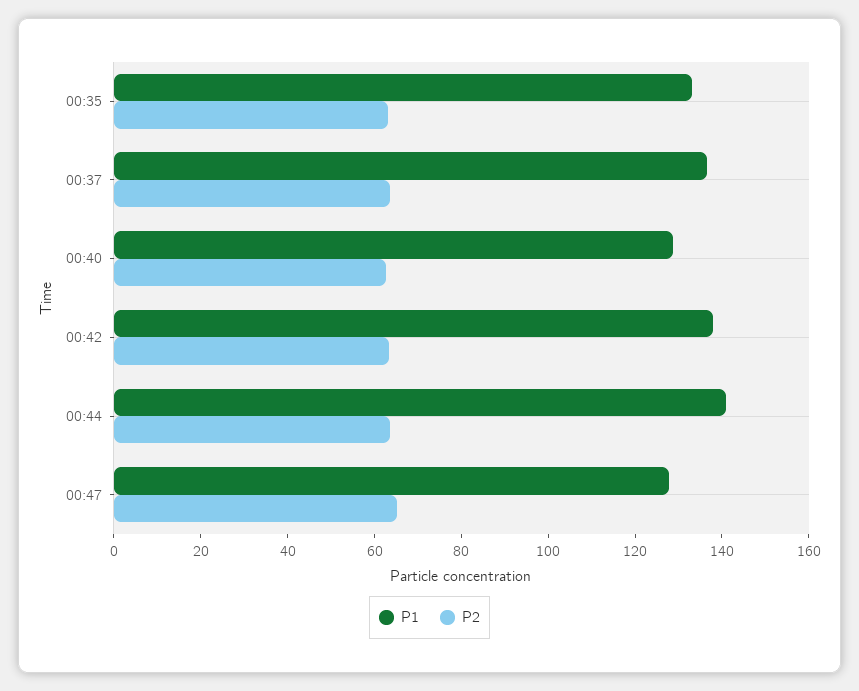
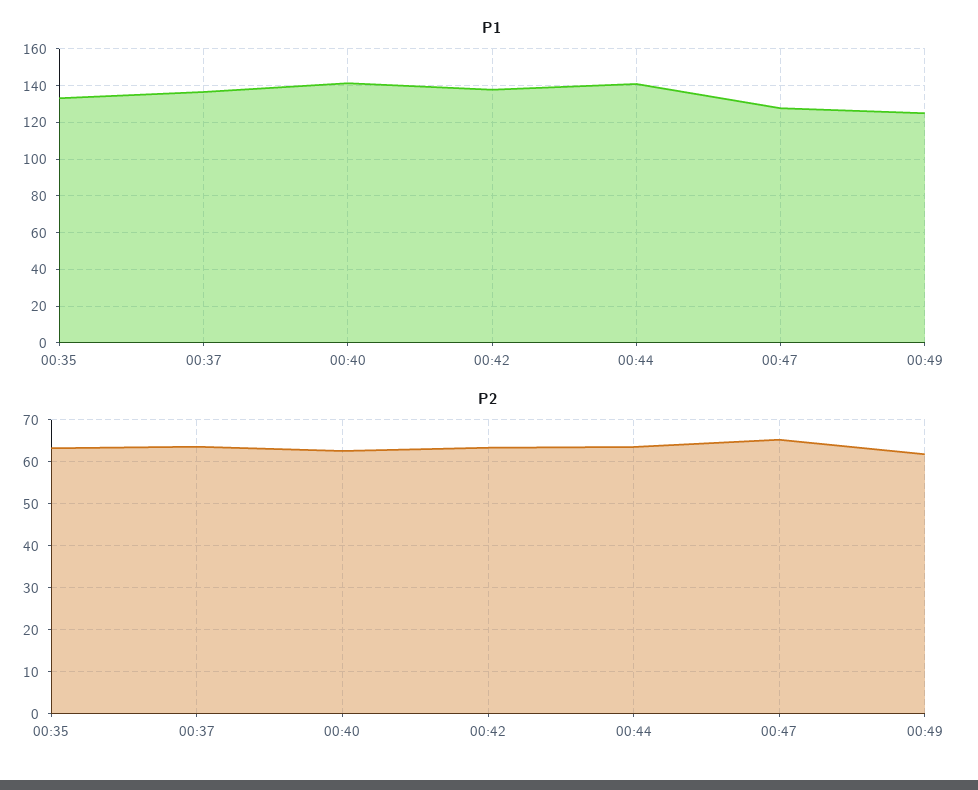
P1, 00:40: 130 -> 140
P1, 00:49: none -> 125
P2, 00:49: none -> 62

